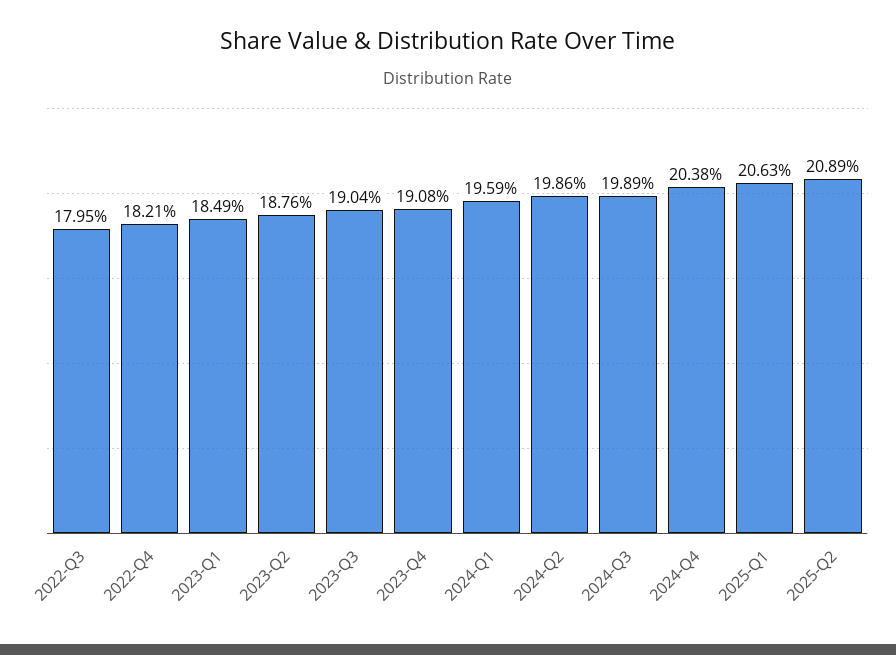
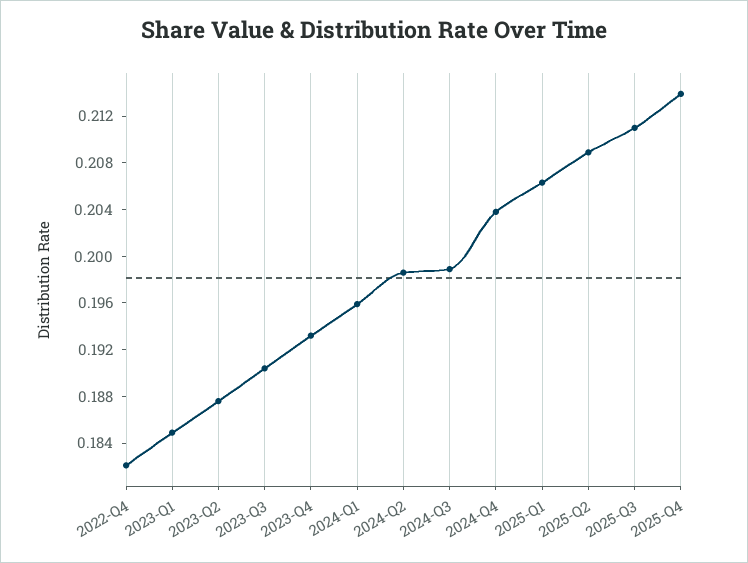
2022-Q3: 0.1795 -> none
2023-Q4: 0.1908 -> 0.193
2025-Q3: none -> 0.211
2025-Q4: none -> 0.214

